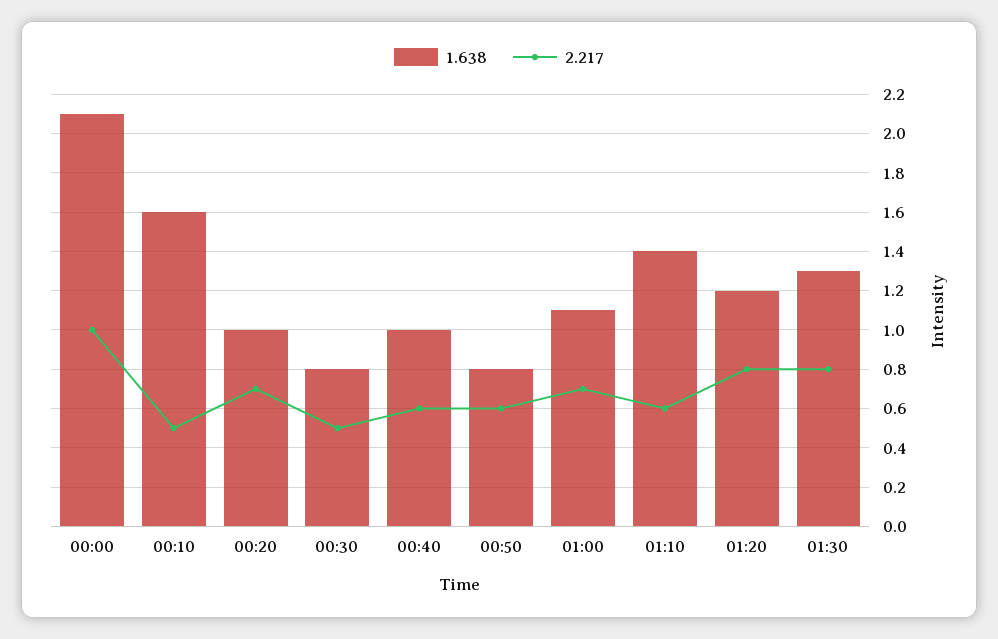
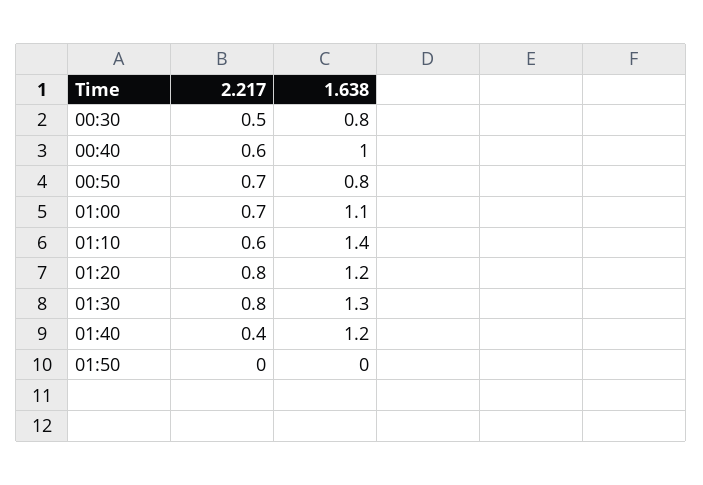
1.638, 00:00: 2.1 -> none
2.217, 00:00: 1 -> none
1.638, 00:10: 1.6 -> none
2.217, 00:10: 0.5 -> none
1.638, 00:20: 1 -> none
2.217, 00:20: 0.7 -> none
2.217, 00:50: 0.6 -> 0.7
2.217, 01:40: none -> 0.4
1.638, 01:40: none -> 1.2
2.217, 01:50: none -> 0
1.638, 01:50: none -> 0

